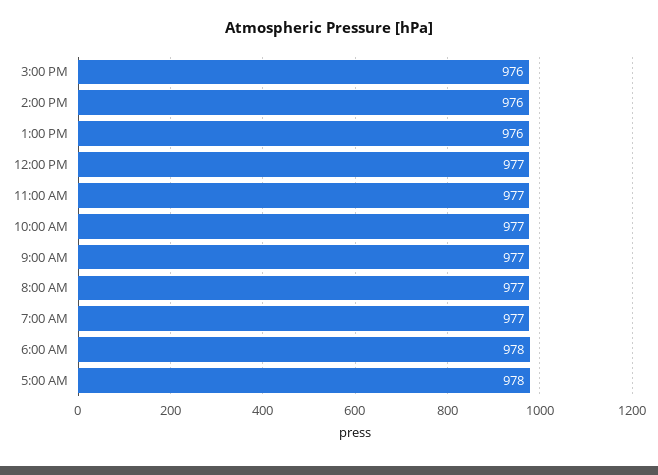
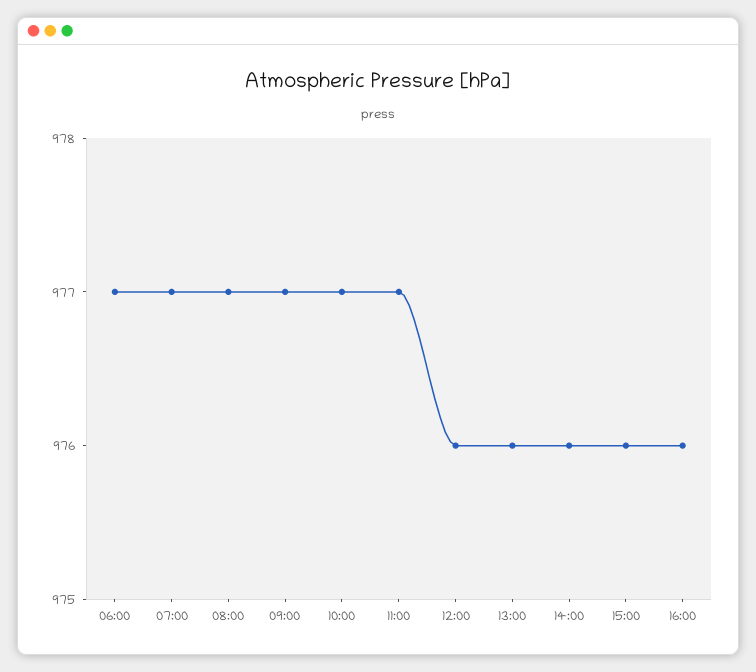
12:00 PM: 977 -> 976
6:00 AM: 978 -> 977
5:00 AM: 978 -> none
16:00: none -> 976

